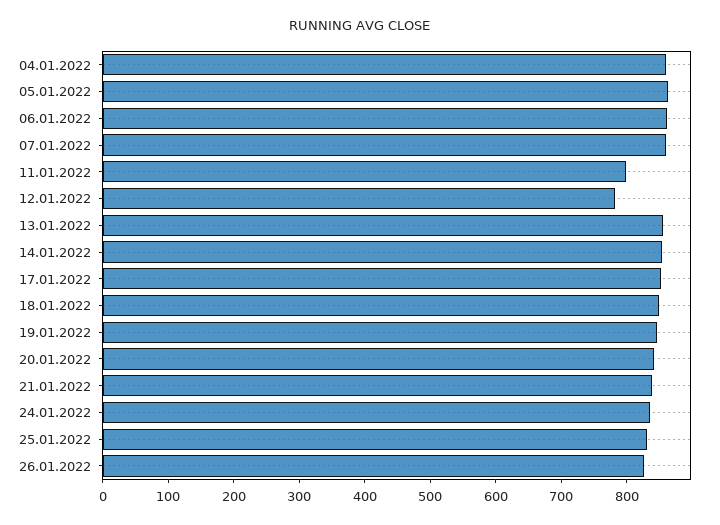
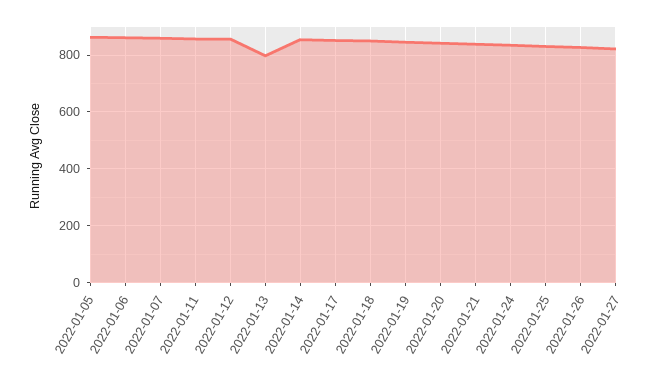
04.01.2022: 860 -> none
11.01.2022: 800 -> 850
12.01.2022: 780 -> 850
13.01.2022: 860 -> 800
2022-01-27: none -> 825

